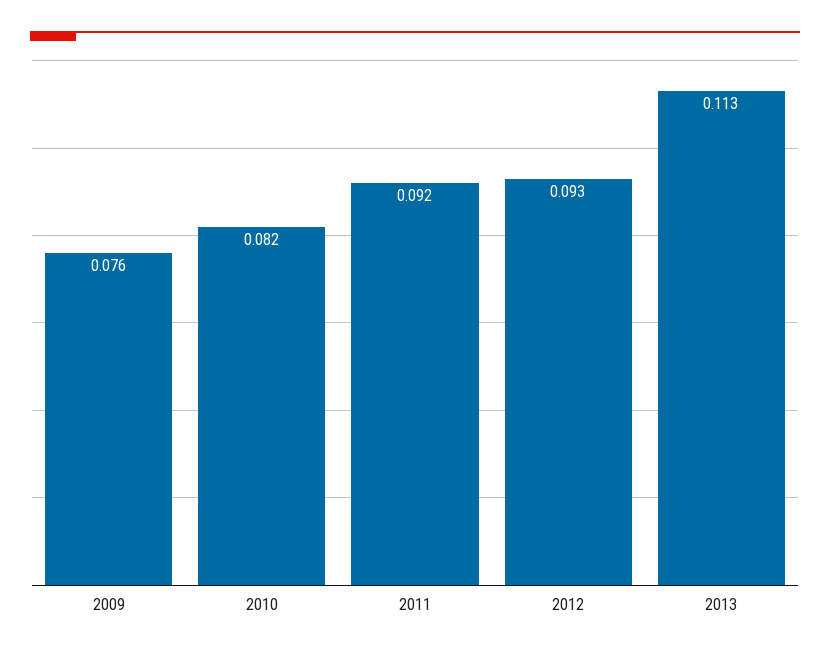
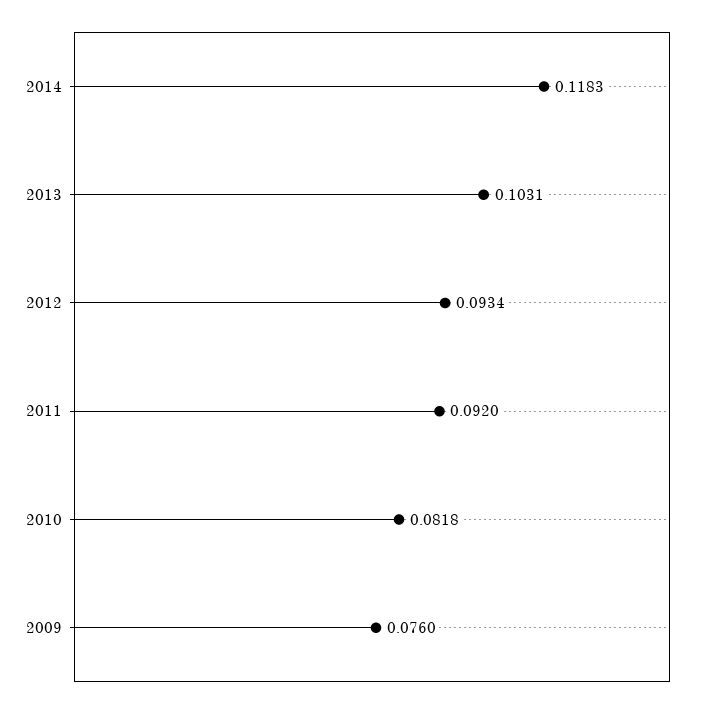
2013: 0.113 -> 0.1031
2014: none -> 0.1183

